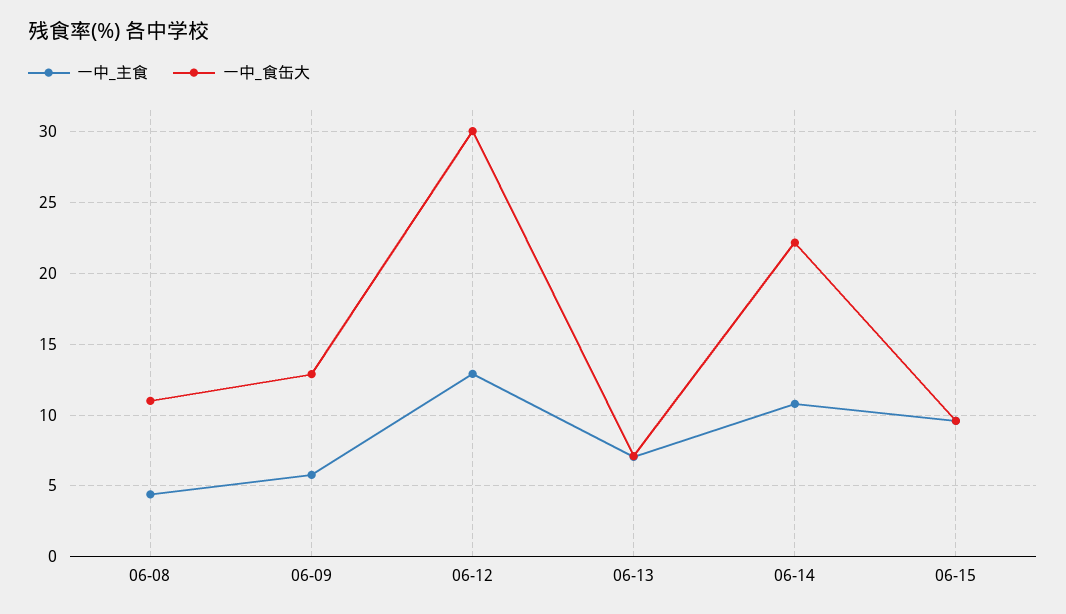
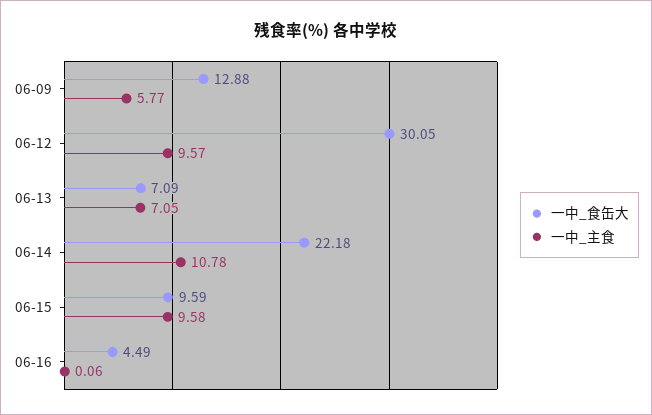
一中_主食, 06-08: 4.5 -> none
一中_食缶大, 06-08: 11 -> none
一中_主食, 06-12: 13 -> 9.57
一中_食缶大, 06-16: none -> 4.49
一中_主食, 06-16: none -> 0.06

